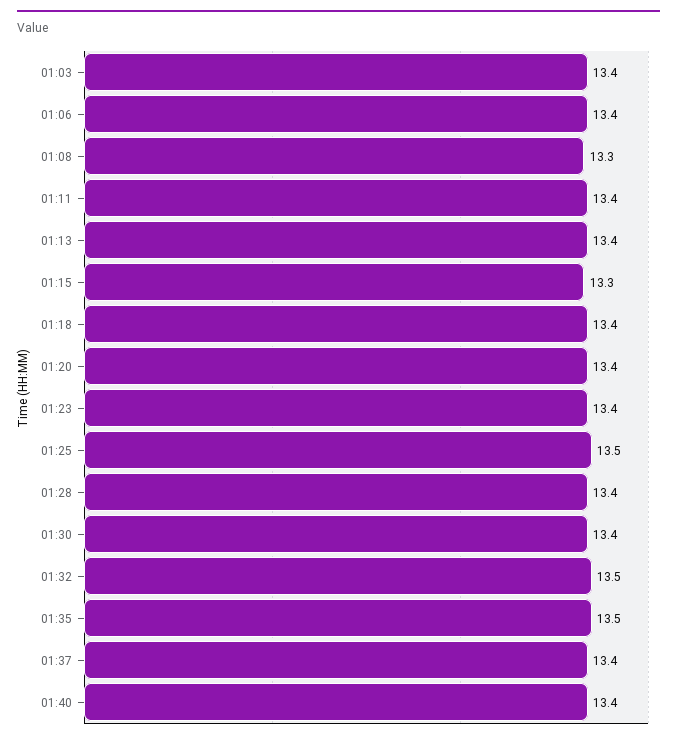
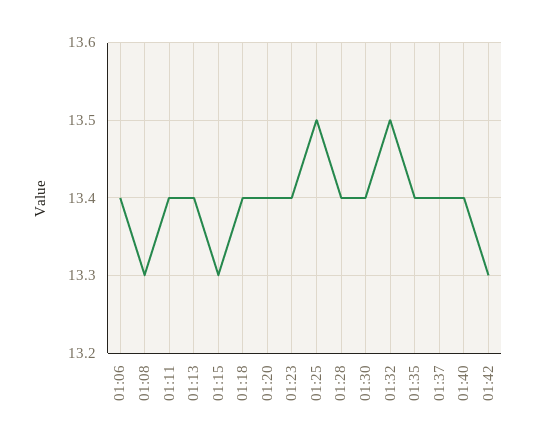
01:03: 13.4 -> none
01:35: 13.5 -> 13.4
01:42: none -> 13.3

